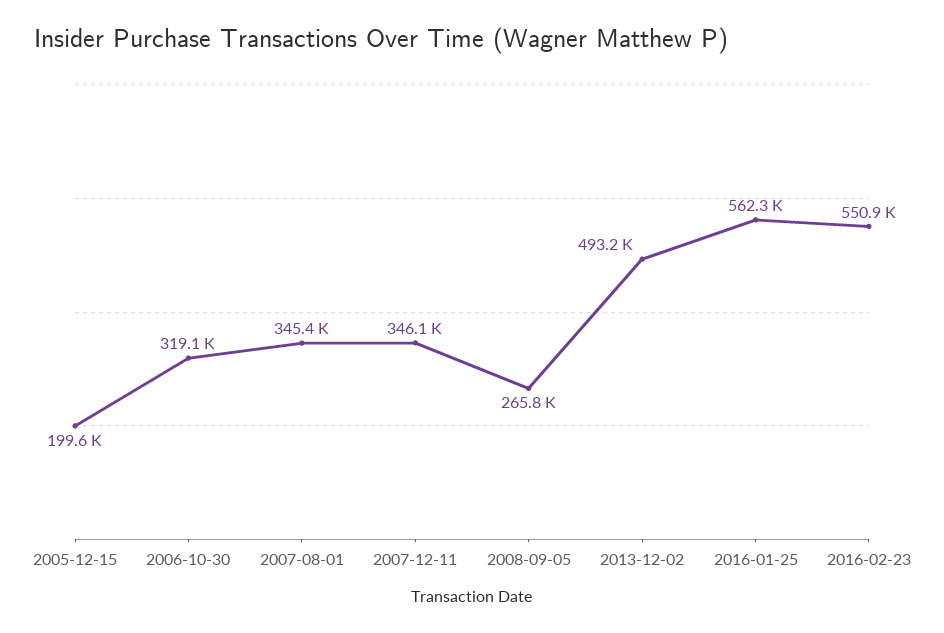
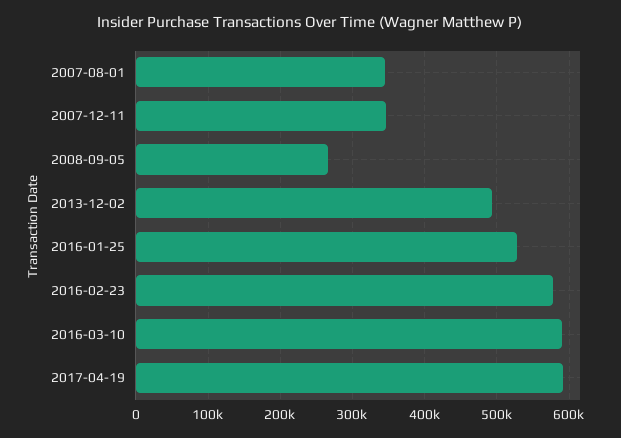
2005-12-15: 199600 -> none
2006-10-30: 319100 -> none
2016-01-25: 562300 -> 530000
2016-02-23: 550900 -> 580000
2016-03-10: none -> 590000
2017-04-19: none -> 590000

